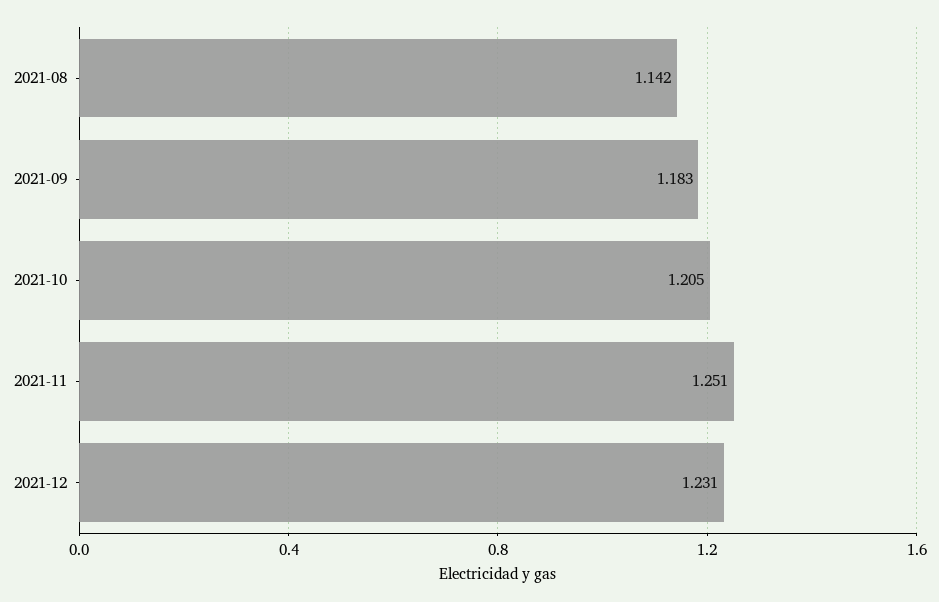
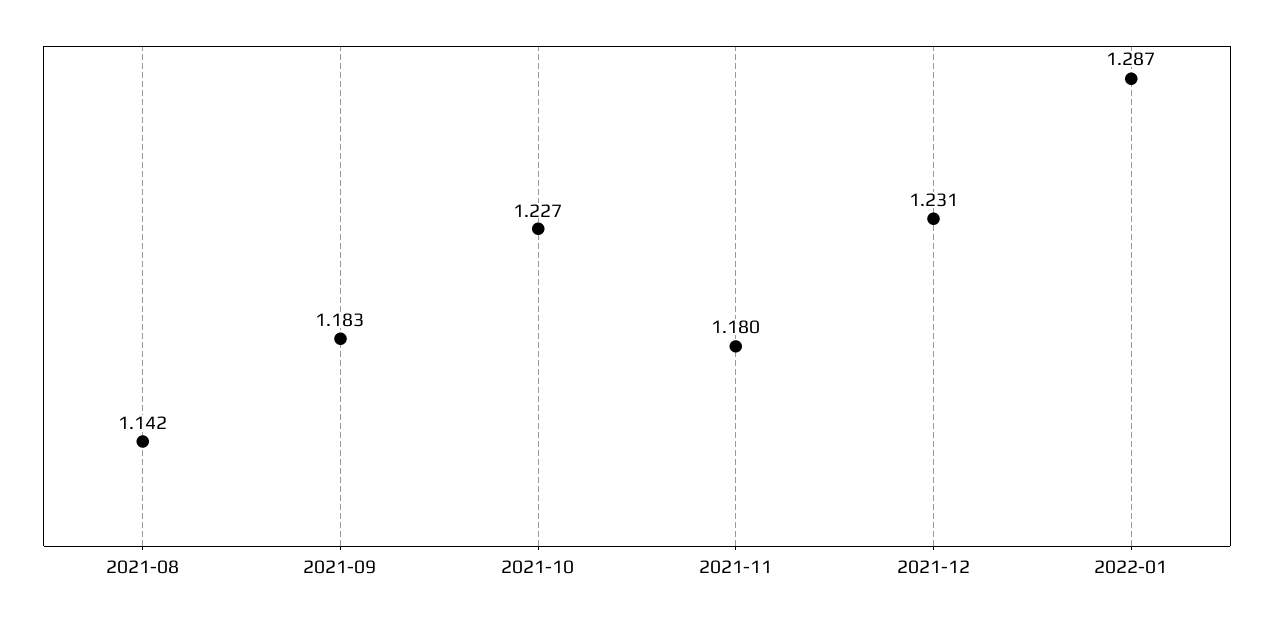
2021-10: 1.205 -> 1.227
2021-11: 1.251 -> 1.18
2022-01: none -> 1.287

